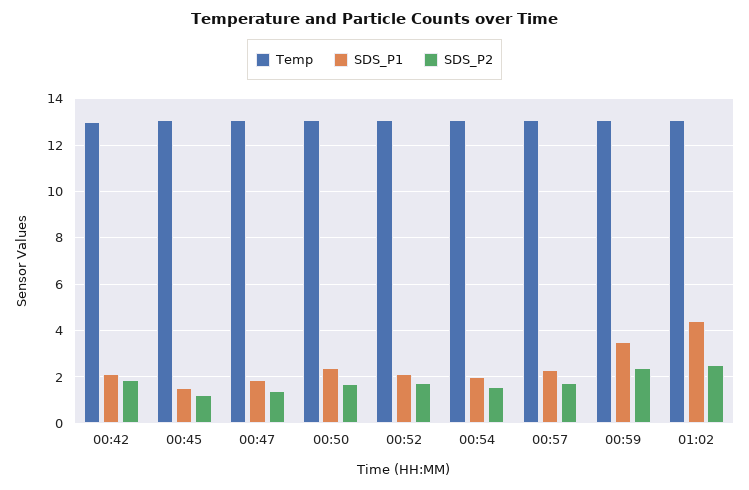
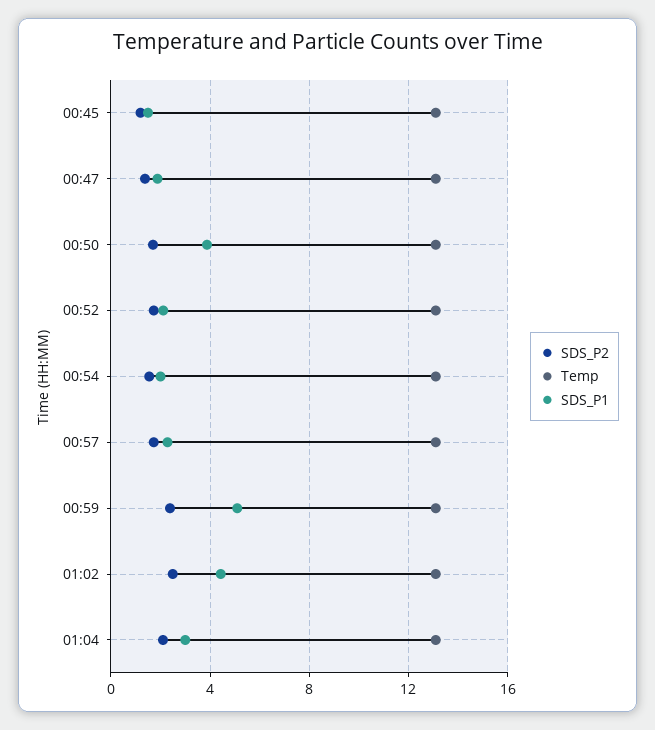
Temp, 00:42: 13 -> none
SDS_P1, 00:42: 2 -> none
SDS_P2, 00:42: 2 -> none
SDS_P1, 00:50: 2.5 -> 4
SDS_P1, 00:59: 3.5 -> 5
SDS_P2, 01:04: none -> 2
Temp, 01:04: none -> 13
SDS_P1, 01:04: none -> 3

